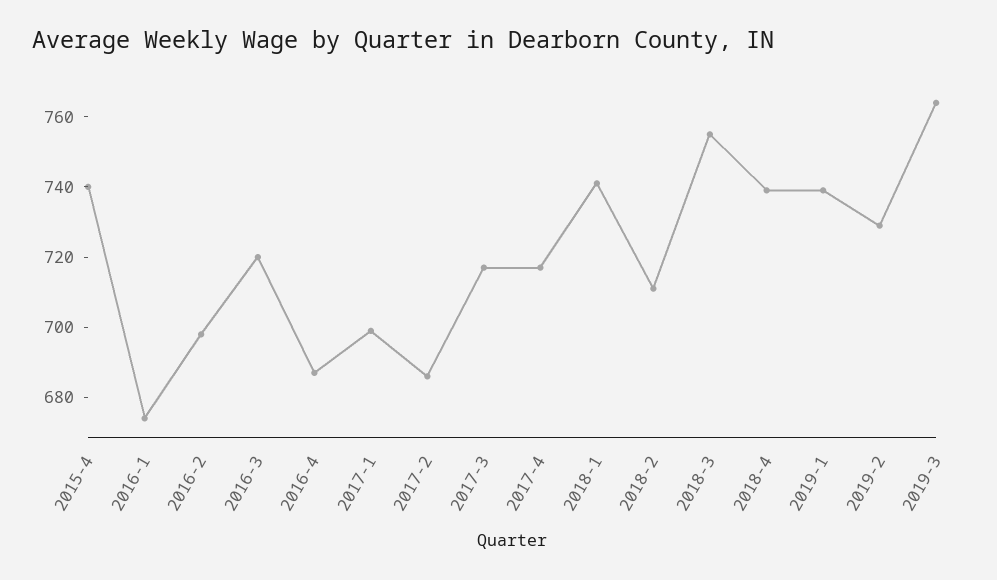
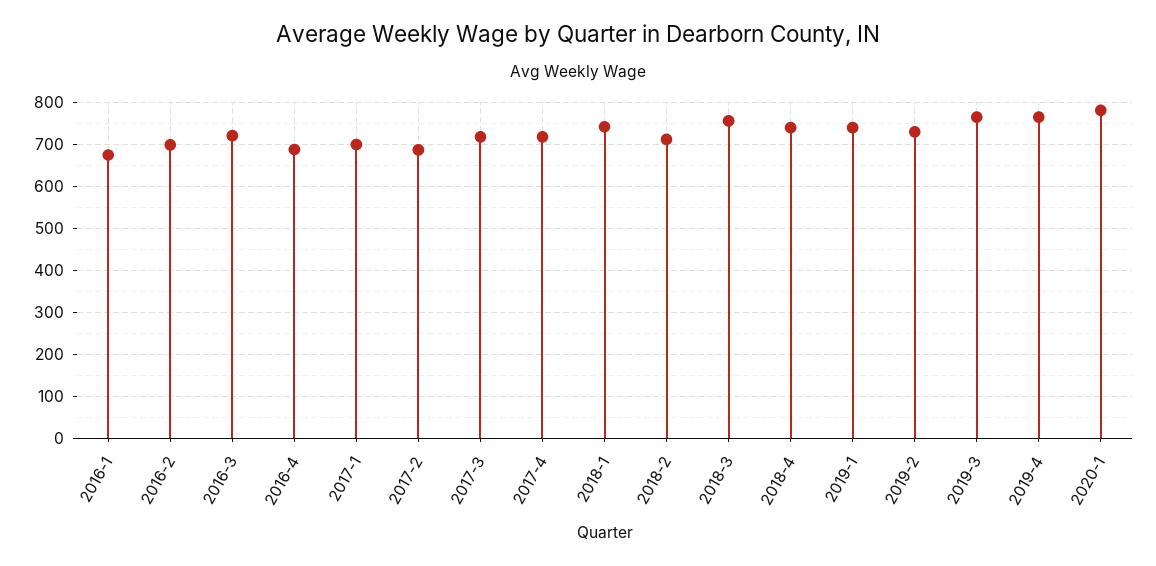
2015-4: 740 -> none
2019-4: none -> 760
2020-1: none -> 780

